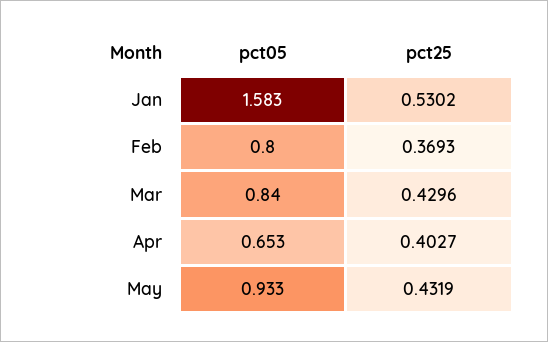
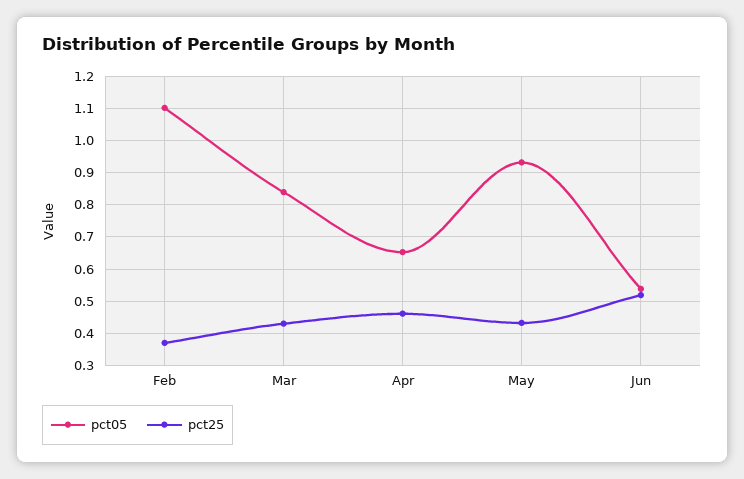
pct05, Jan: 1.583 -> none
pct25, Jan: 0.5302 -> none
pct05, Feb: 0.8 -> 1.1
pct25, Apr: 0.4027 -> 0.46
pct05, Jun: none -> 0.54
pct25, Jun: none -> 0.52

